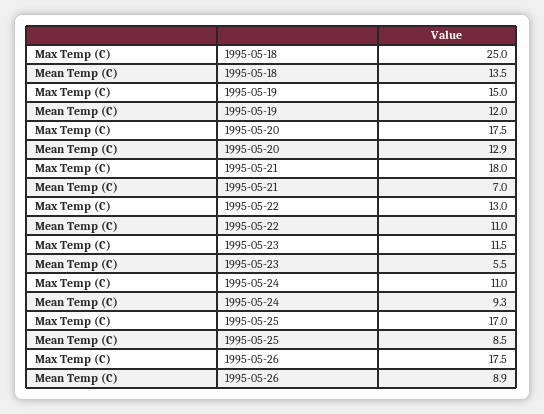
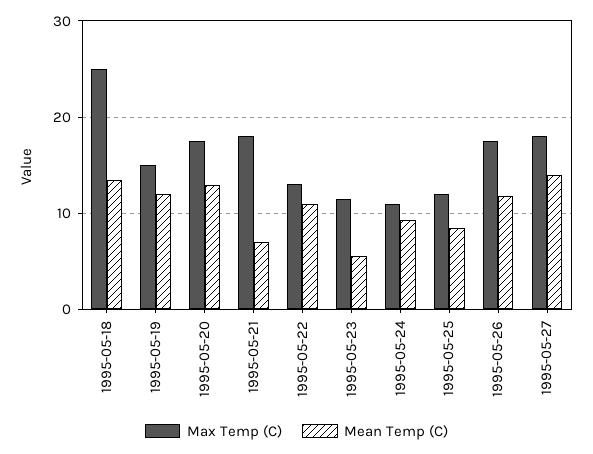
Max Temp (C), 1995-05-25: 17 -> 12
Mean Temp (C), 1995-05-26: 8.9 -> 12
Max Temp (C), 1995-05-27: none -> 18
Mean Temp (C), 1995-05-27: none -> 14

